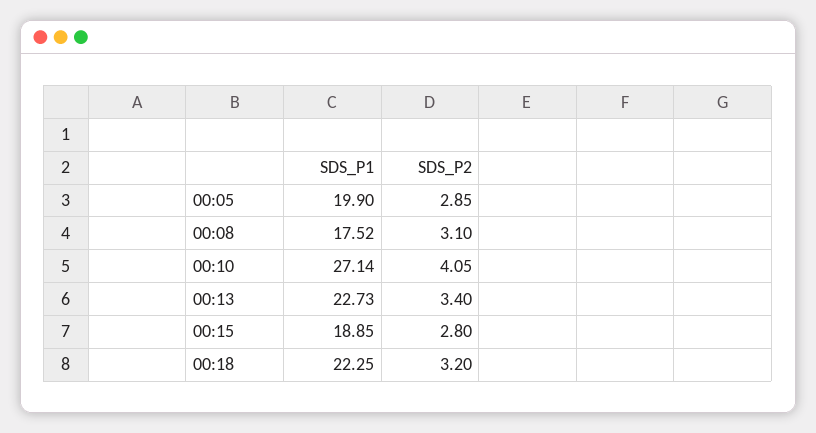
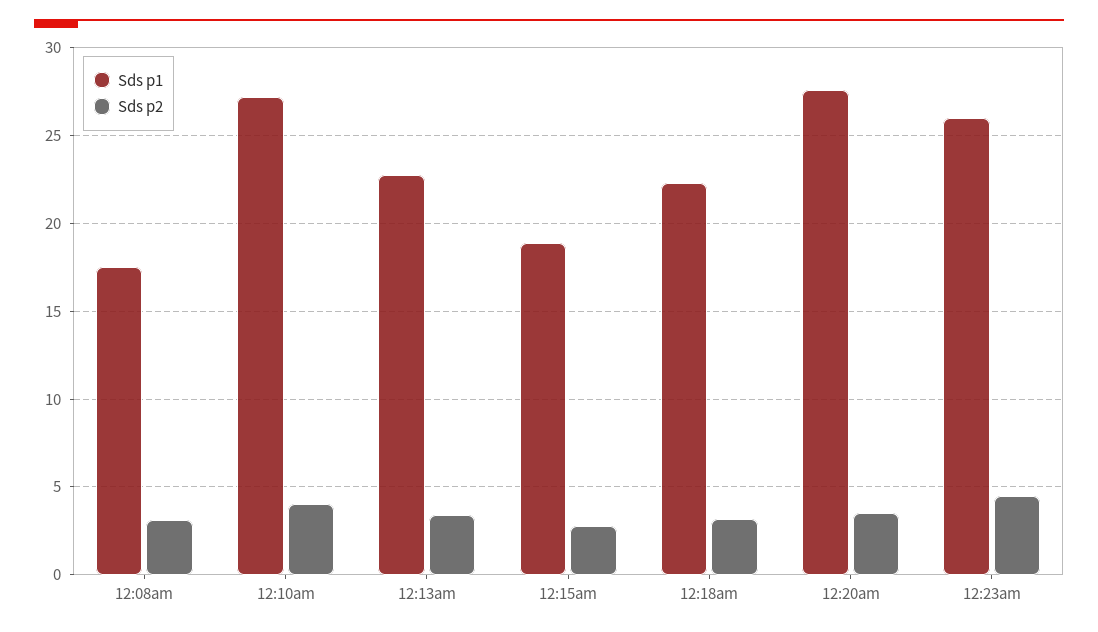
SDS_P1, 00:05: 19.9 -> none
SDS_P2, 00:05: 2.85 -> none
SDS_P1, 12:20am: none -> 27.5
SDS_P2, 12:20am: none -> 3.5
SDS_P1, 12:23am: none -> 26
SDS_P2, 12:23am: none -> 4.5

